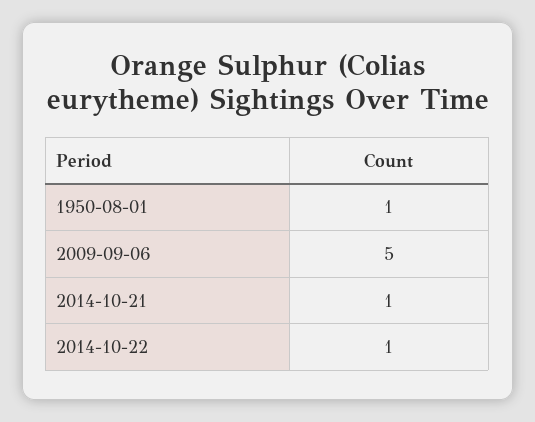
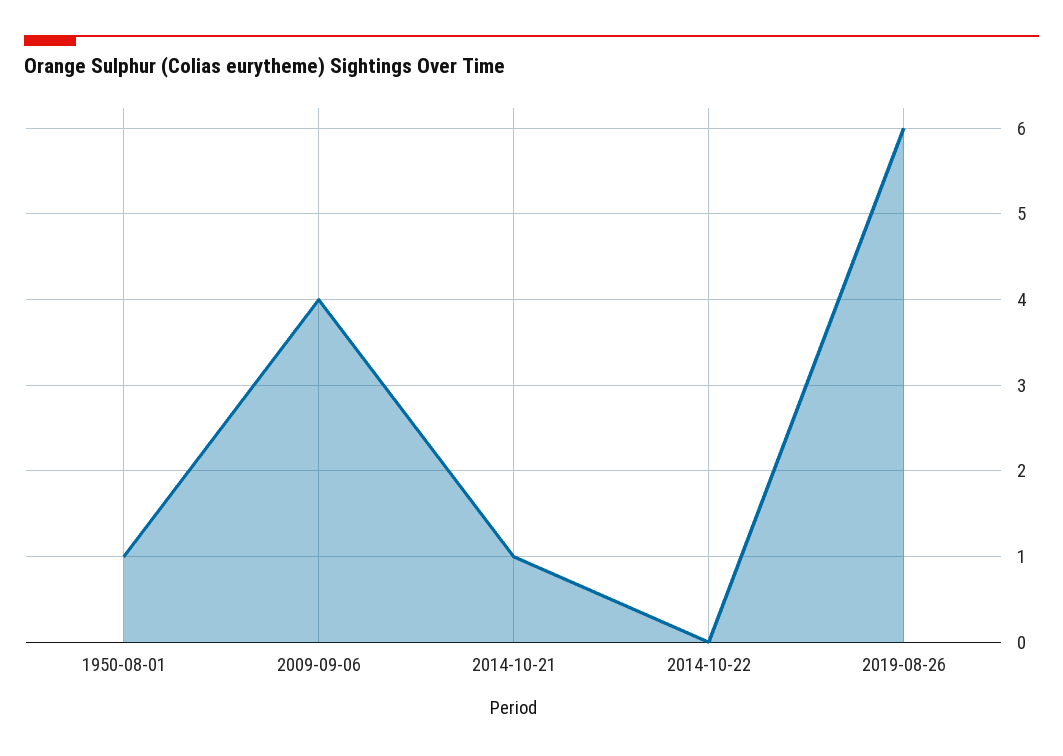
2009-09-06: 5 -> 4
2014-10-22: 1 -> 0
2019-08-26: none -> 6

